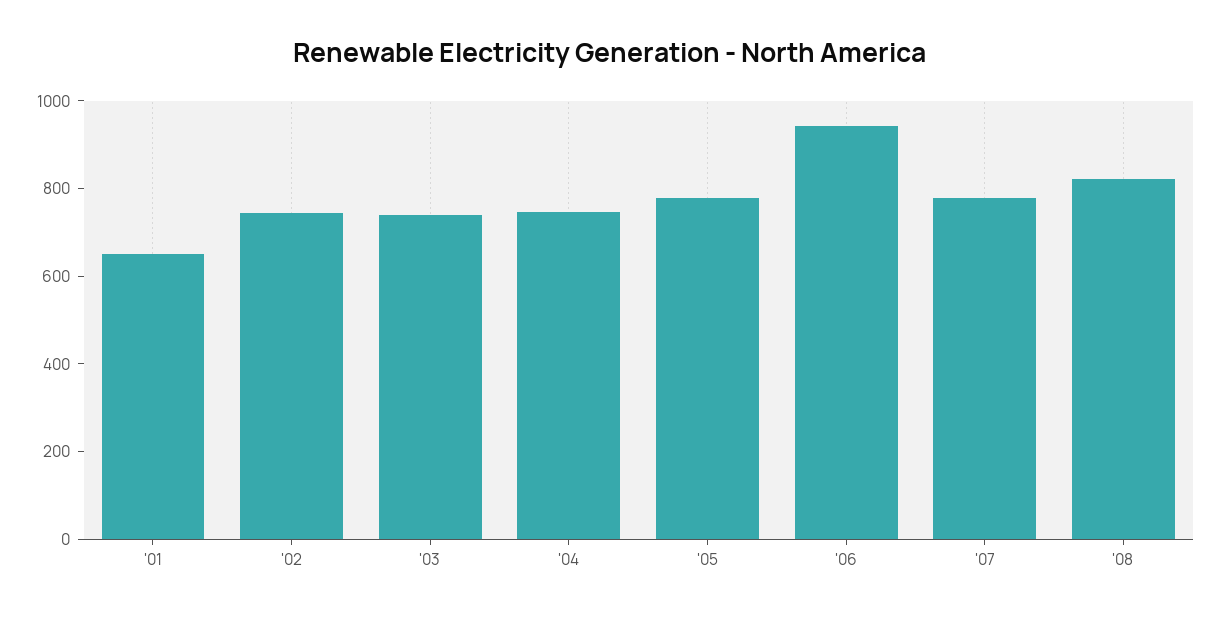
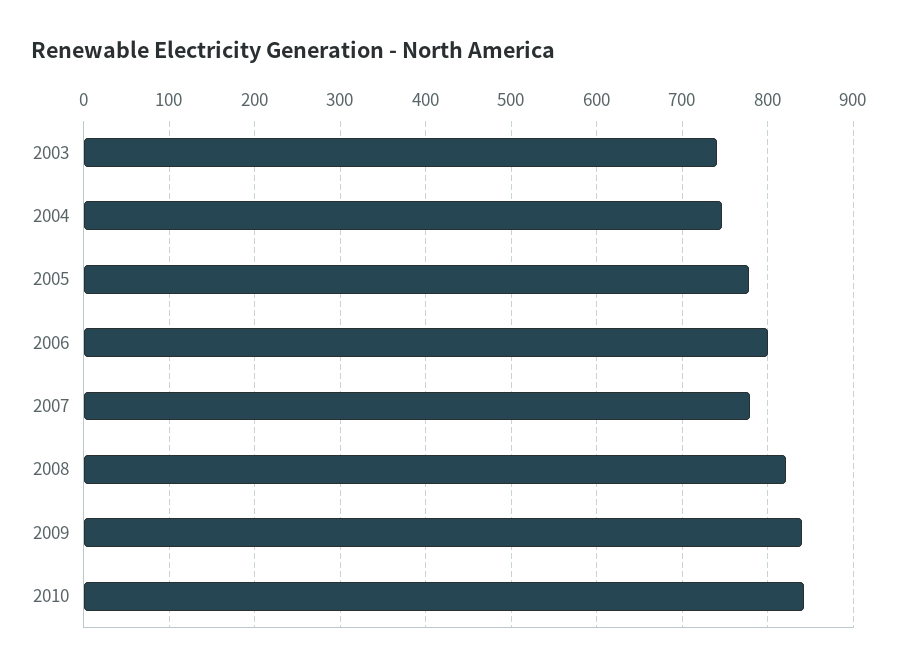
'01: 650 -> none
'02: 750 -> none
'06: 950 -> 800
2009: none -> 840
2010: none -> 840

